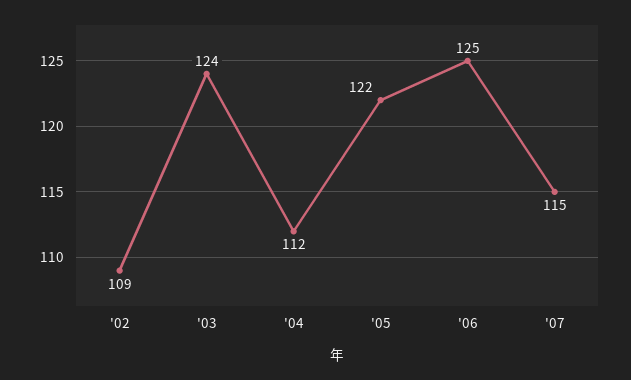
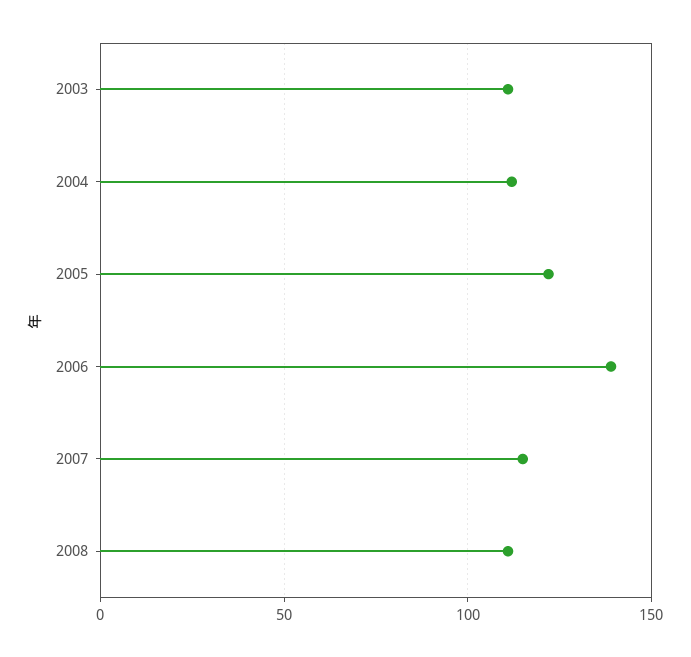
'02: 109 -> none
'03: 124 -> 110
'06: 125 -> 140
2008: none -> 110

